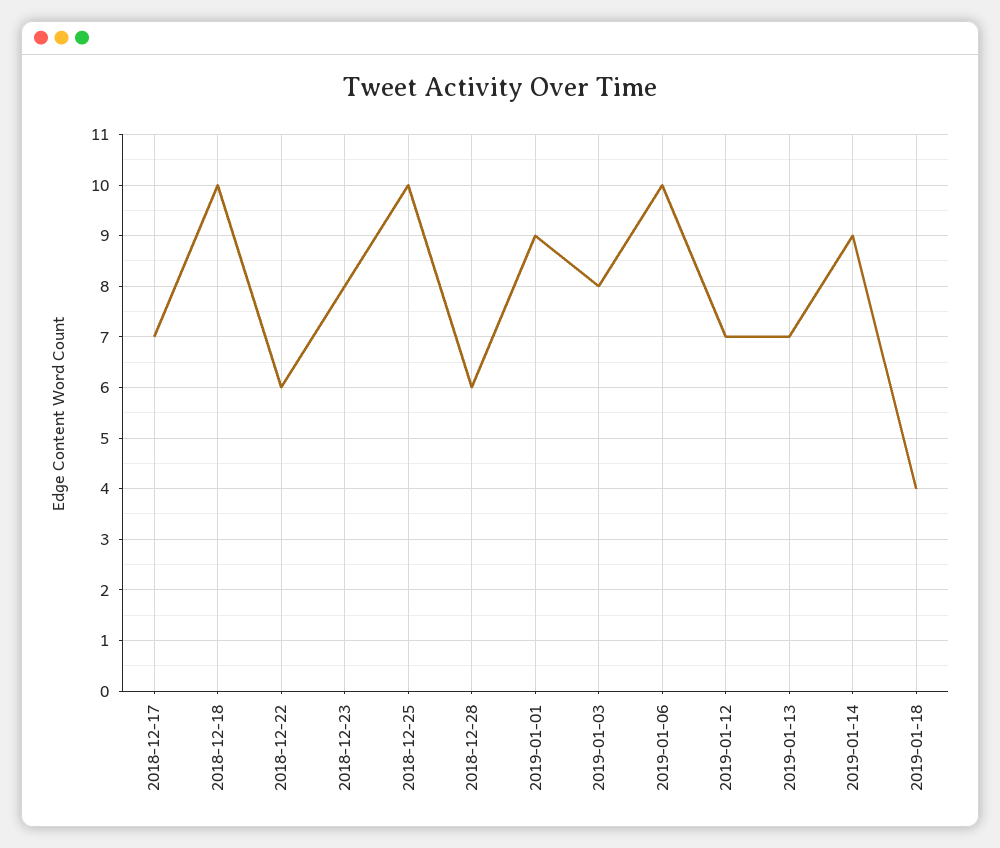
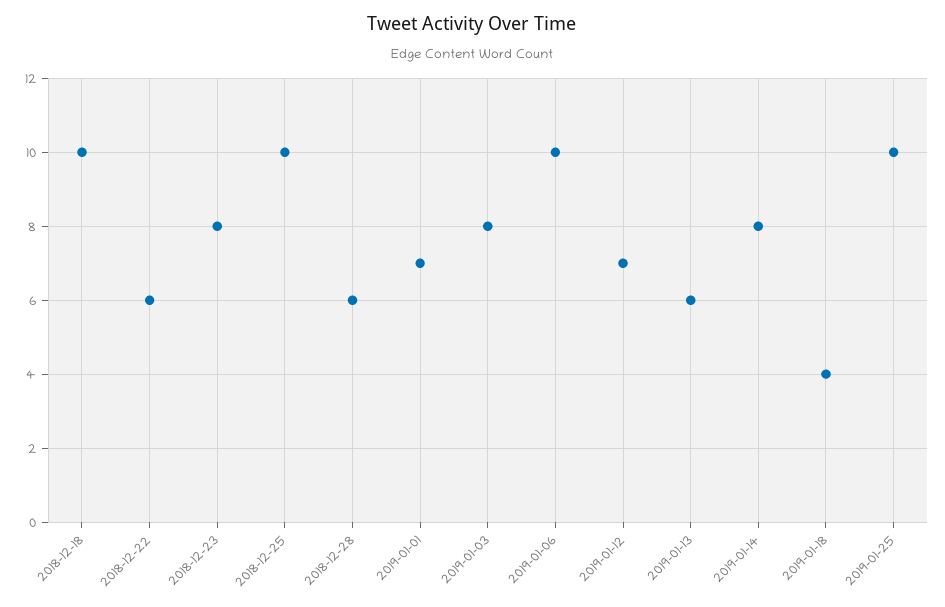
2018-12-17: 7 -> none
2019-01-01: 9 -> 7
2019-01-13: 7 -> 6
2019-01-14: 9 -> 8
2019-01-25: none -> 10

